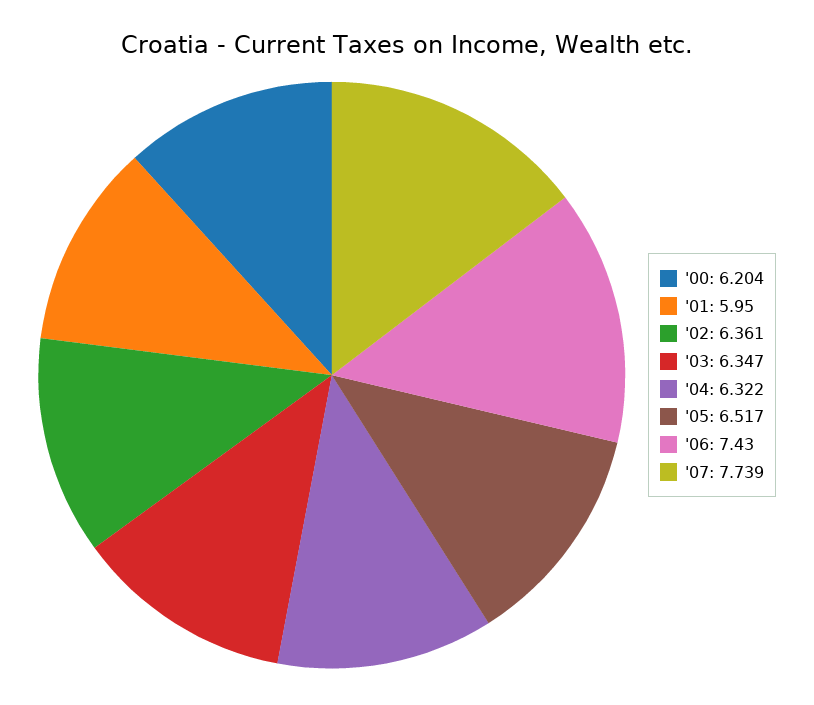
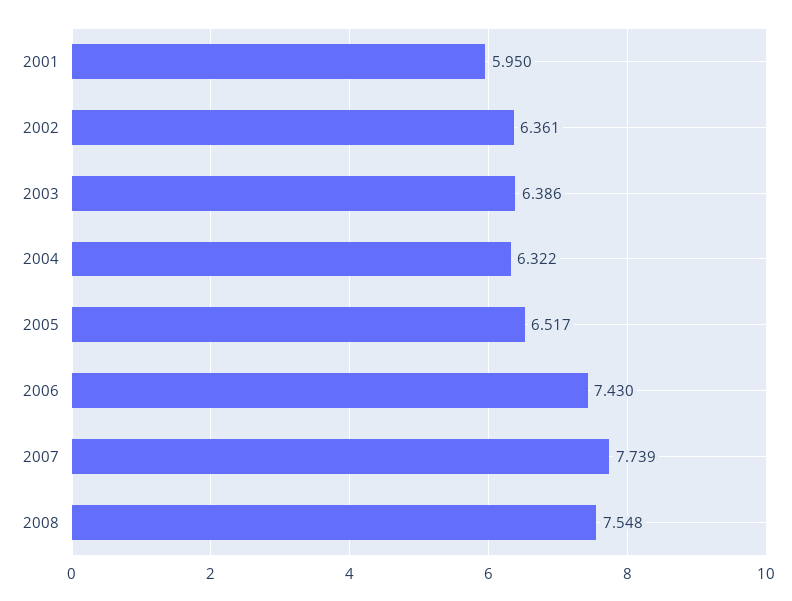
'00: 6.204 -> none
'03: 6.347 -> 6.386
2008: none -> 7.548

